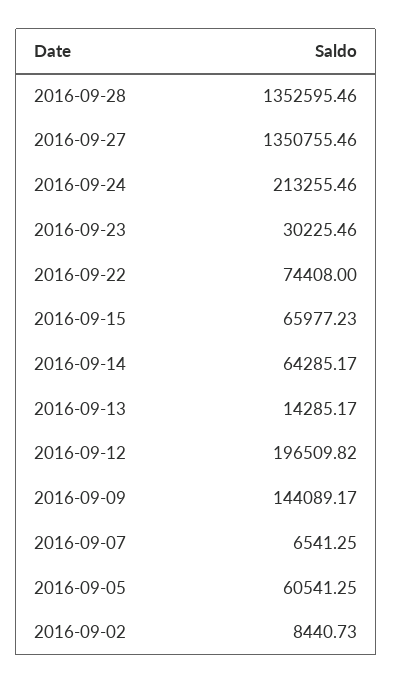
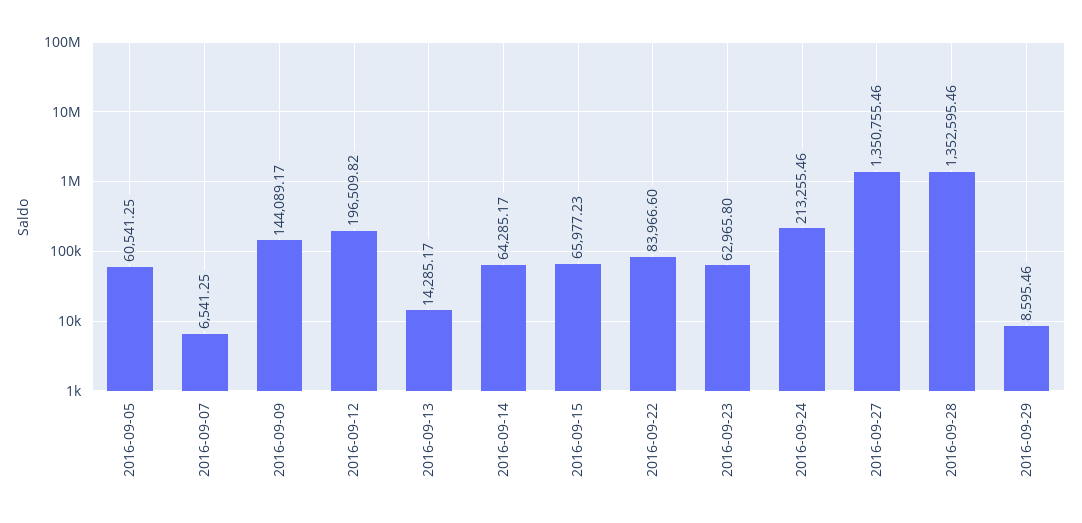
2016-09-23: 30225.46 -> 62965.8
2016-09-22: 74408 -> 83966.6
2016-09-02: 8440.73 -> none
2016-09-29: none -> 8595.46

